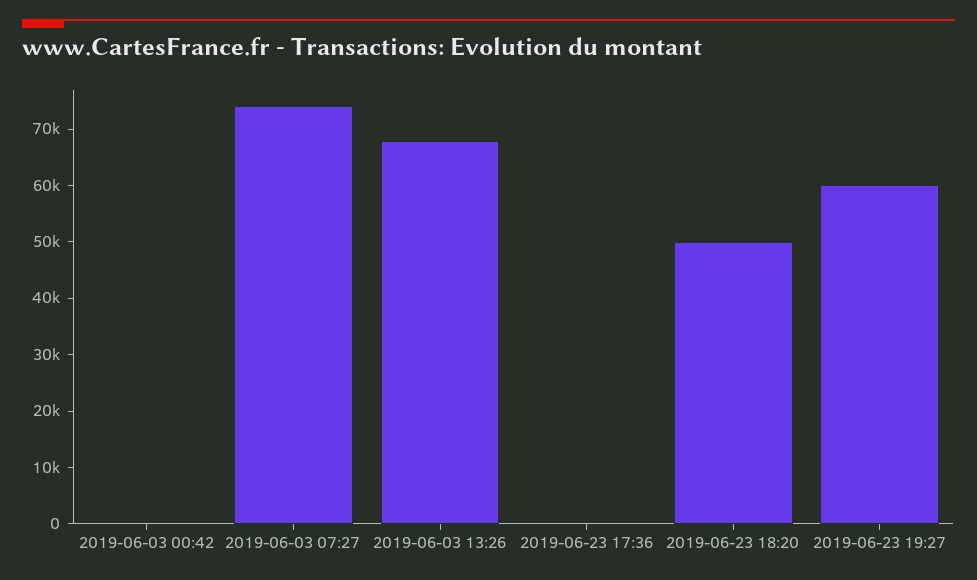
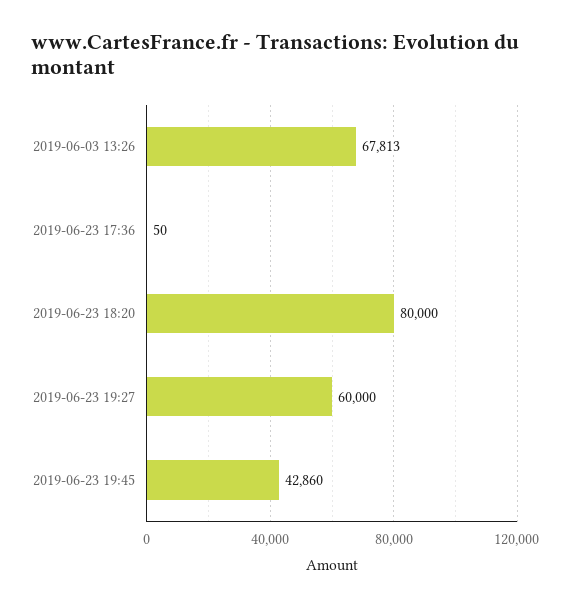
2019-06-03 00:42: 0 -> none
2019-06-03 07:27: 74000 -> none
2019-06-23 18:20: 50000 -> 80000
2019-06-23 19:45: none -> 42860

